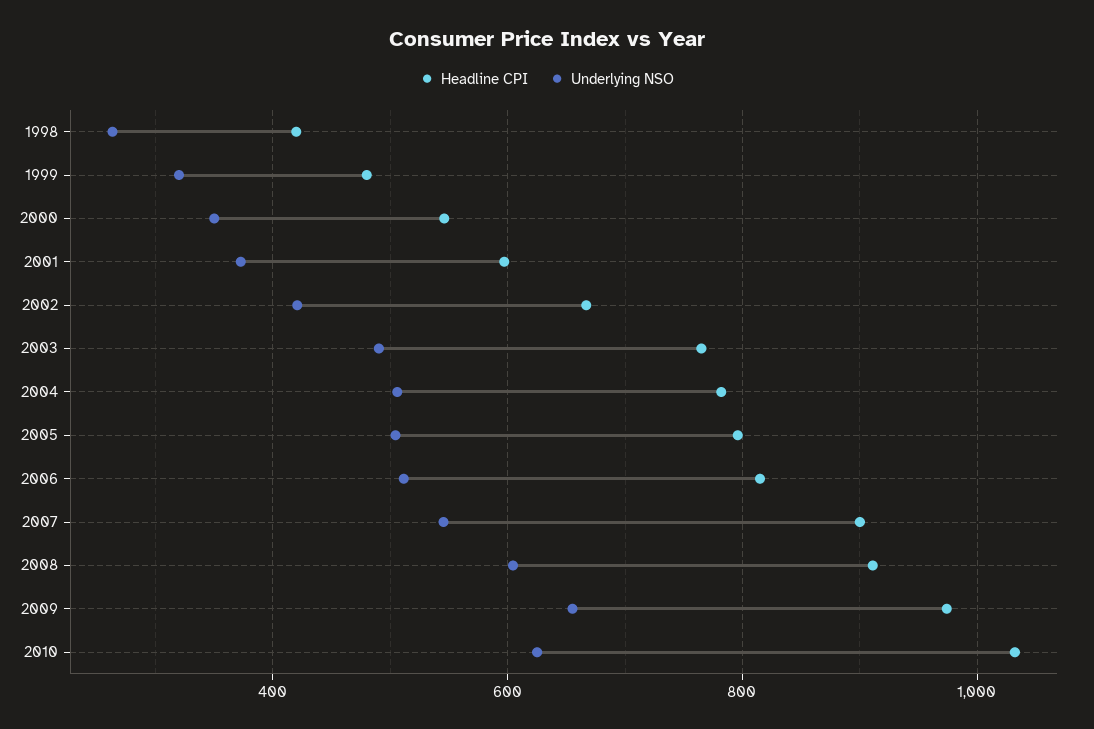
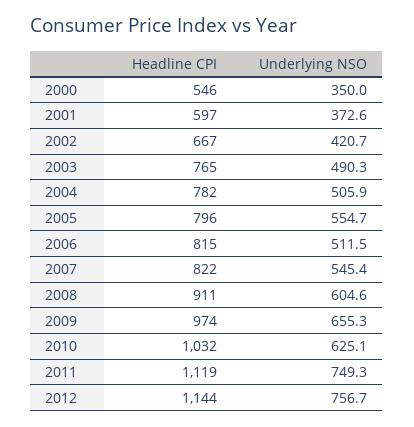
Headline CPI, 1998: 420 -> none
Underlying NSO, 1998: 260 -> none
Headline CPI, 1999: 480 -> none
Underlying NSO, 1999: 320 -> none
Underlying NSO, 2005: 500 -> 554.7
Headline CPI, 2007: 900 -> 822
Headline CPI, 2011: none -> 1119
Underlying NSO, 2011: none -> 749.3
Headline CPI, 2012: none -> 1144
Underlying NSO, 2012: none -> 756.7

